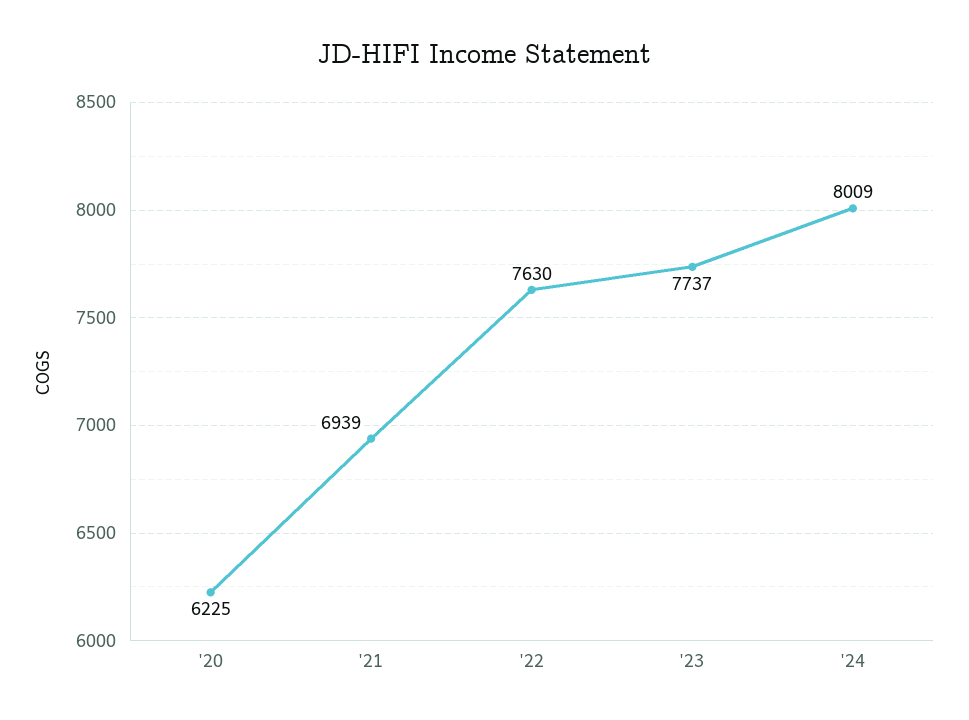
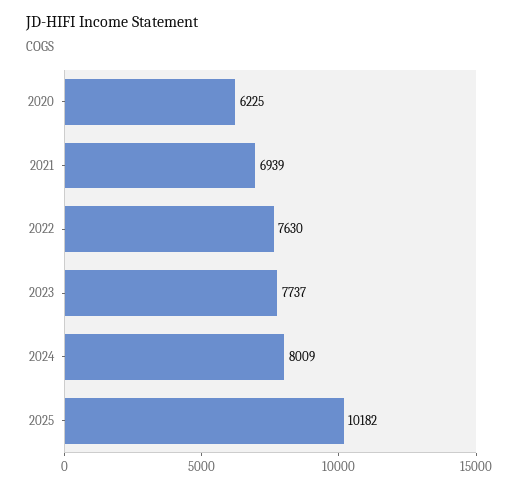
2025: none -> 10182

